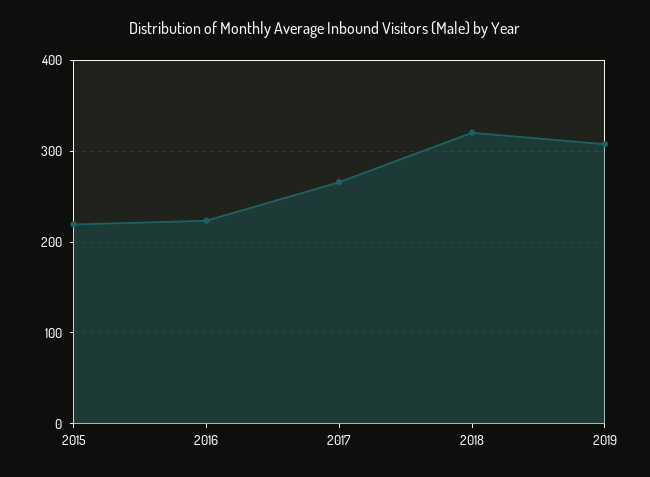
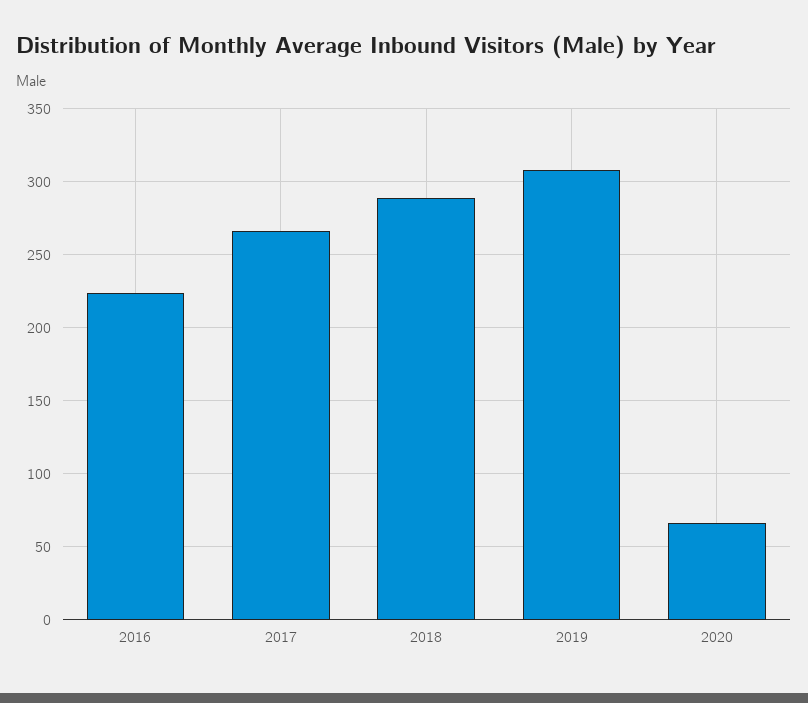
2015: 220 -> none
2018: 320 -> 290
2020: none -> 65

